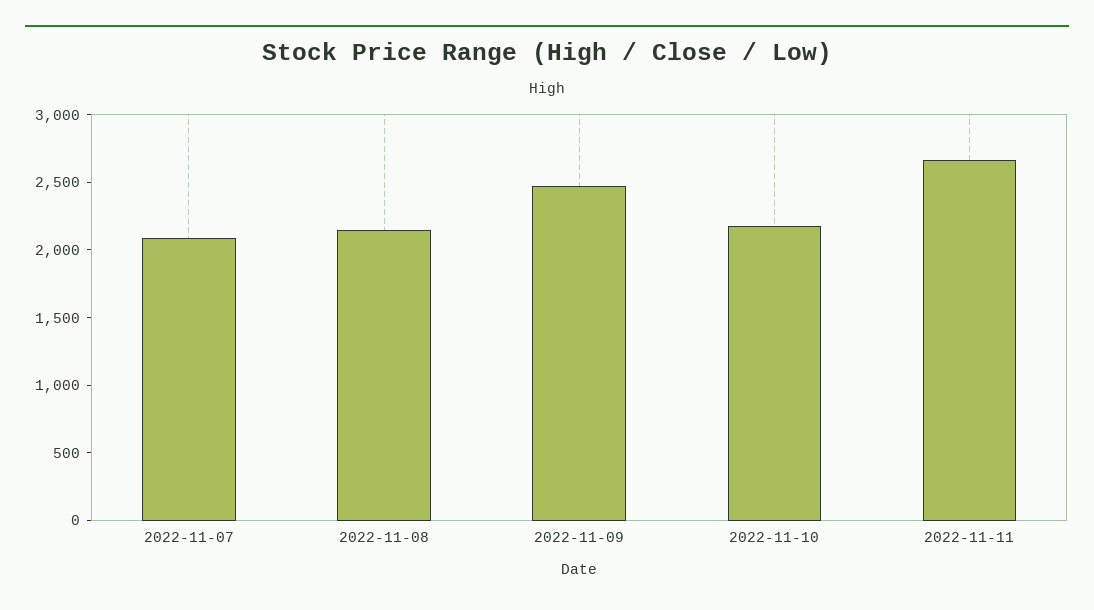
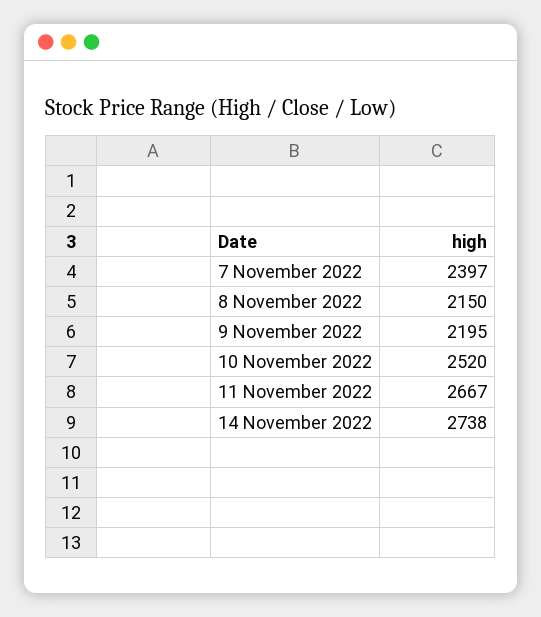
2022-11-07: 2100 -> 2397
2022-11-09: 2500 -> 2195
2022-11-10: 2200 -> 2520
14 November 2022: none -> 2738

